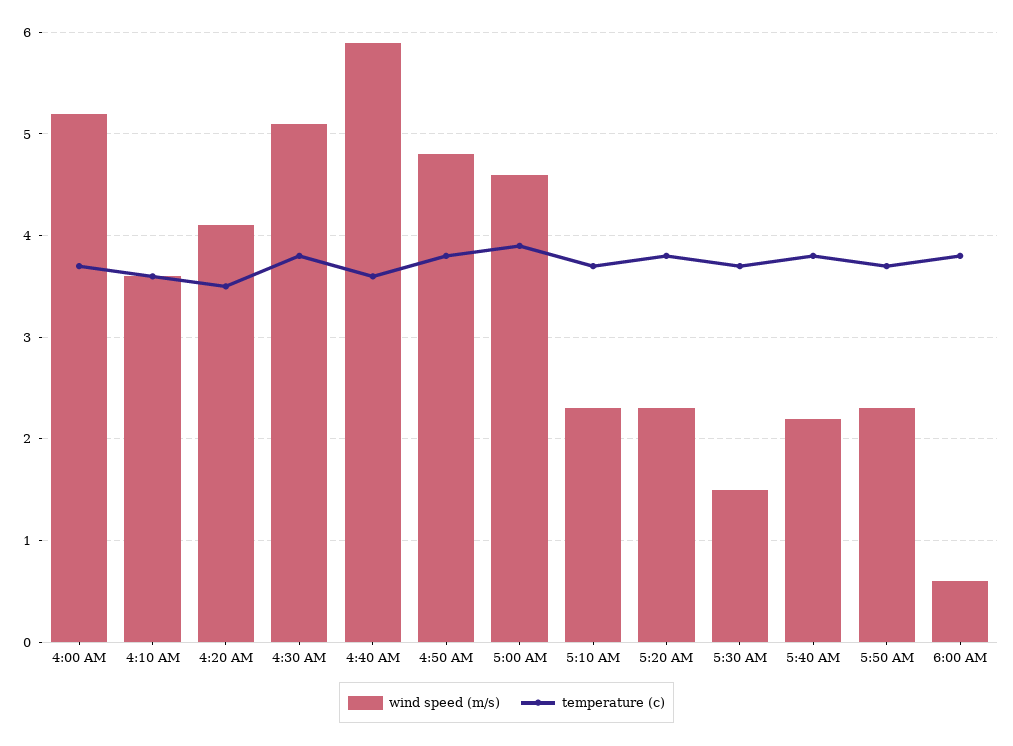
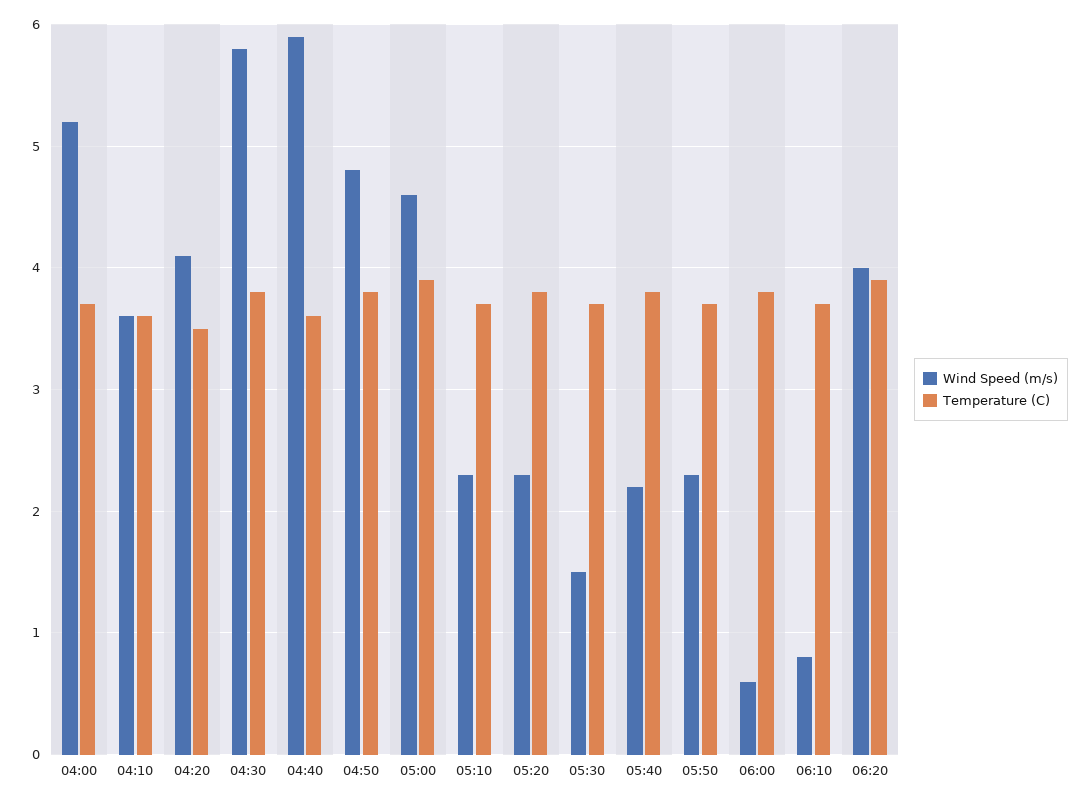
wind speed (m/s), 4:30 AM: 5.1 -> 5.8
wind speed (m/s), 06:10: none -> 0.8
temperature (c), 06:10: none -> 3.7
wind speed (m/s), 06:20: none -> 4
temperature (c), 06:20: none -> 3.9

